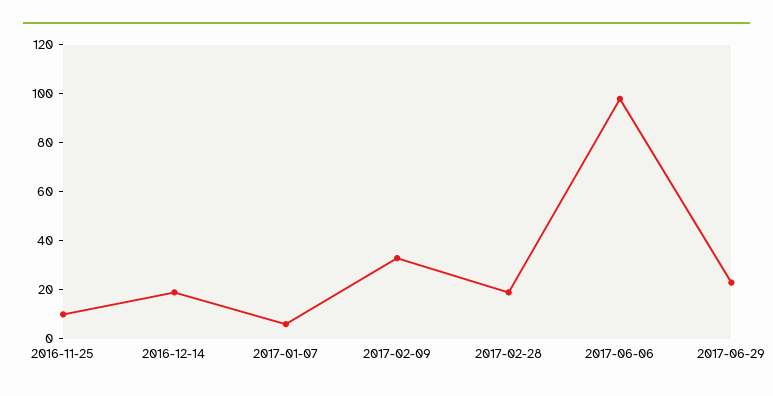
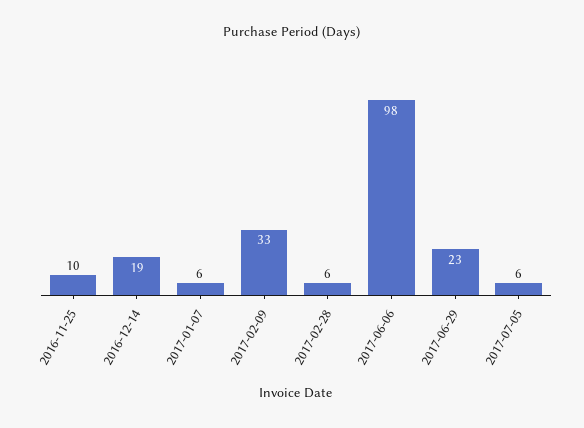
2017-02-28: 20 -> 6
2017-07-05: none -> 6

